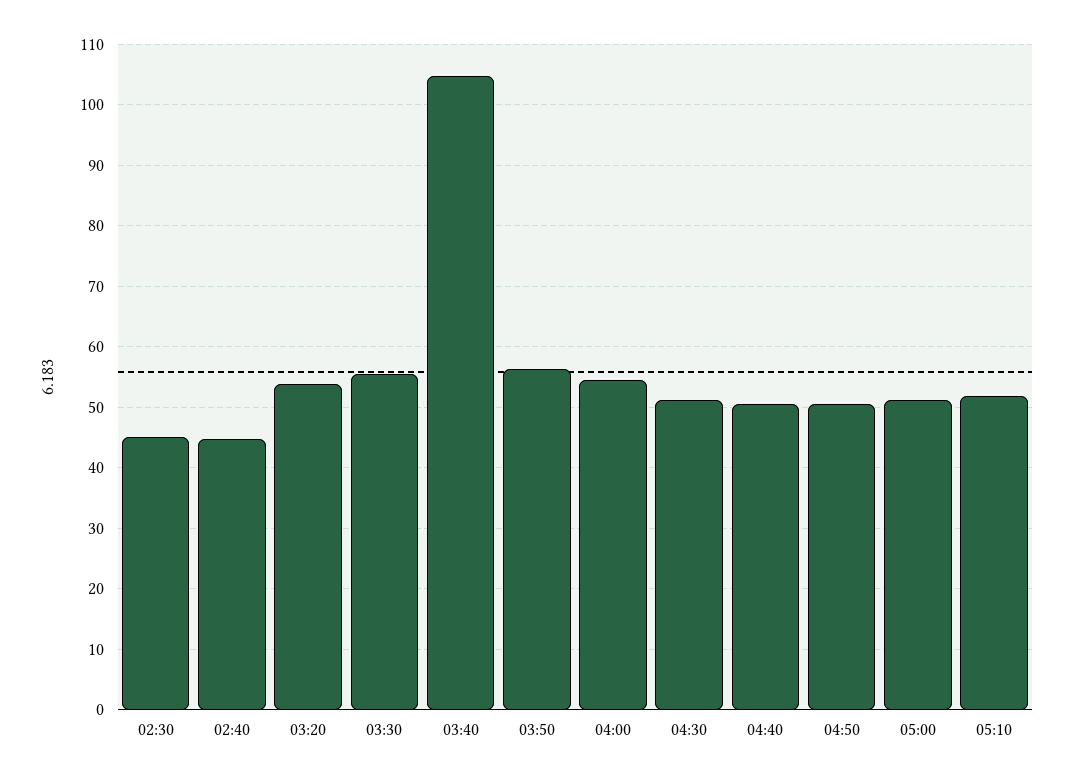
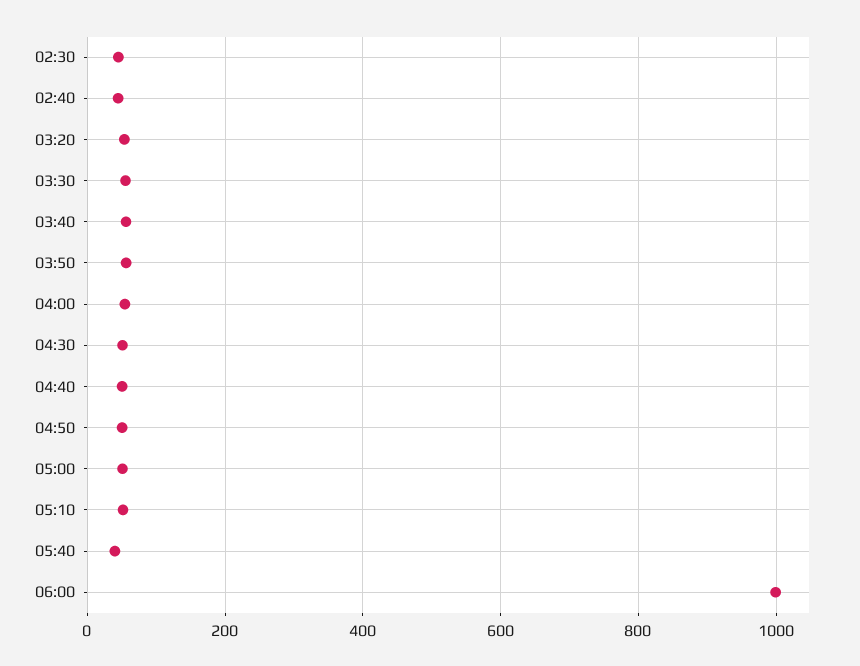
03:40: 105 -> 60
05:40: none -> 40
06:00: none -> 1000

